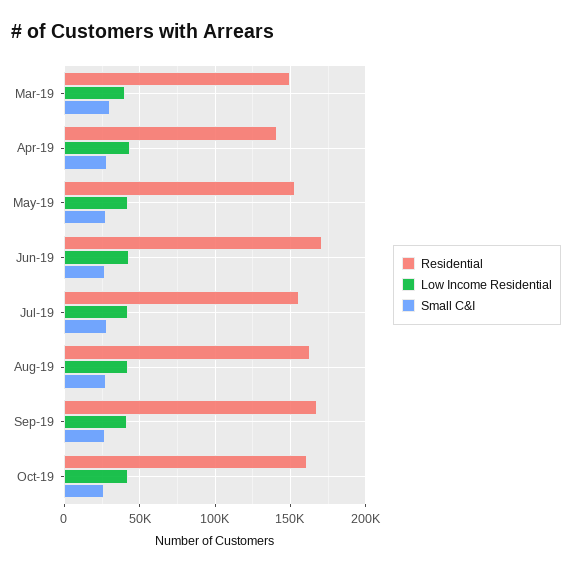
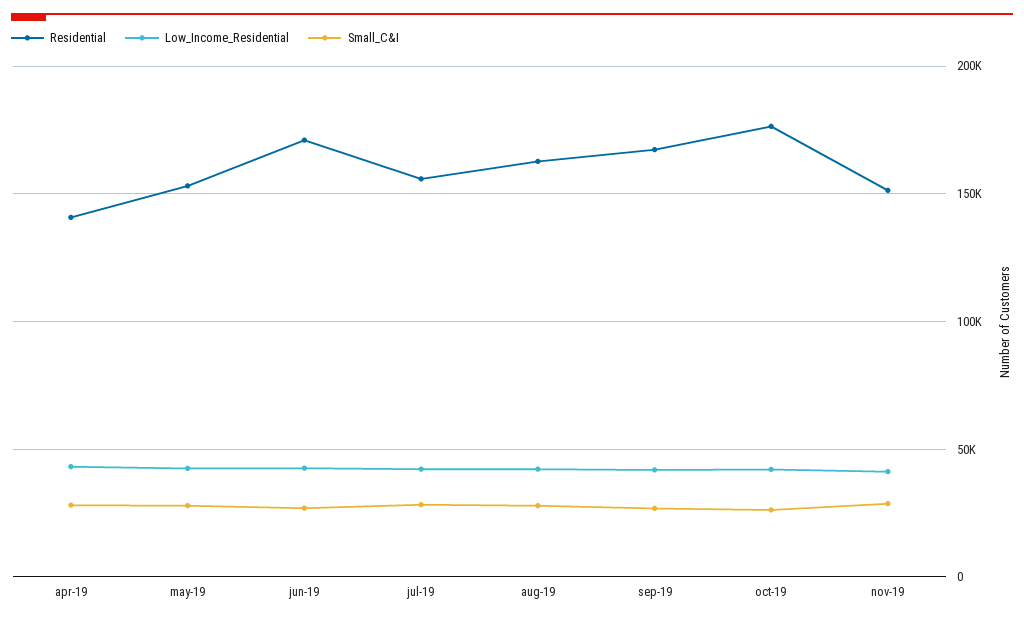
Residential, Mar-19: 150000 -> none
Low Income Residential, Mar-19: 40000 -> none
Small C&I, Mar-19: 30000 -> none
Residential, Oct-19: 160000 -> 175000
Residential, nov-19: none -> 150000
Low Income Residential, nov-19: none -> 40000
Small C&I, nov-19: none -> 30000

